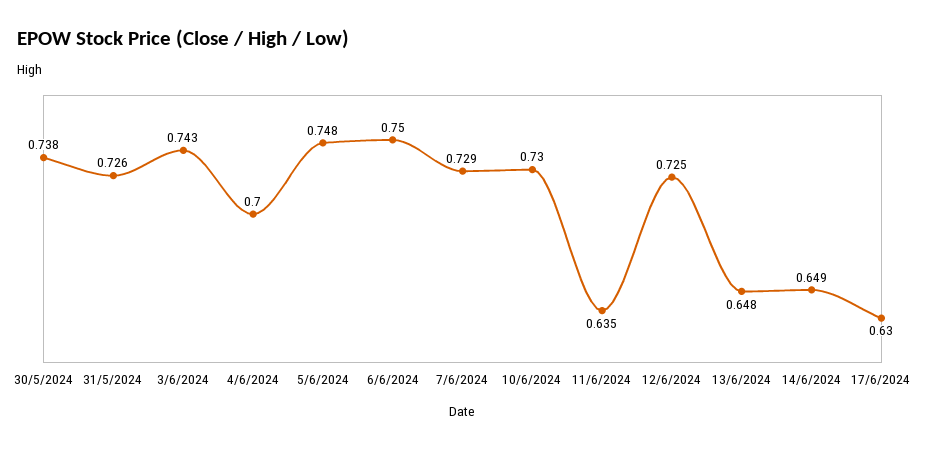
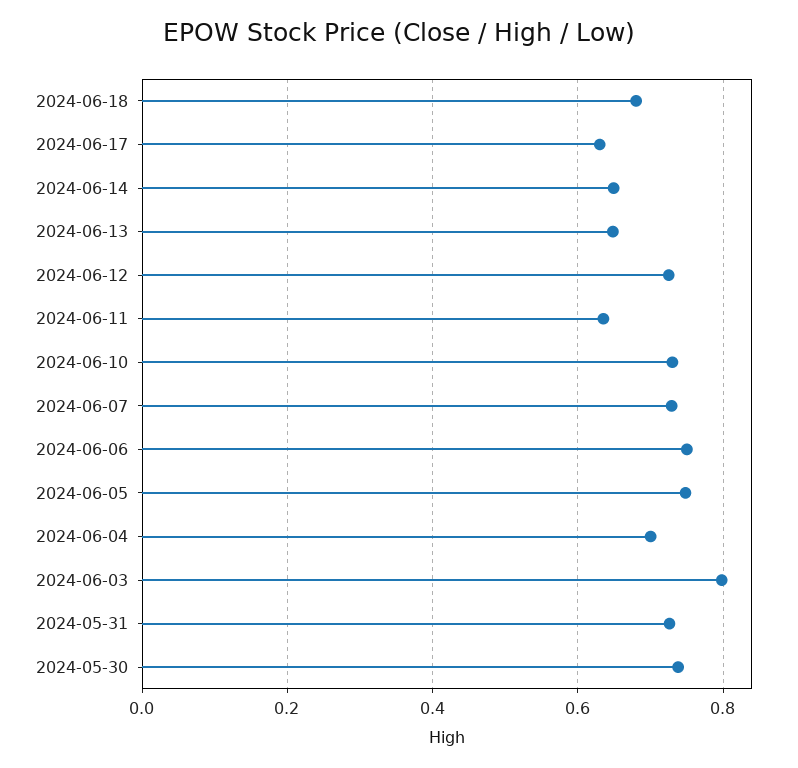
3/6/2024: 0.743 -> 0.8
2024-06-18: none -> 0.68

